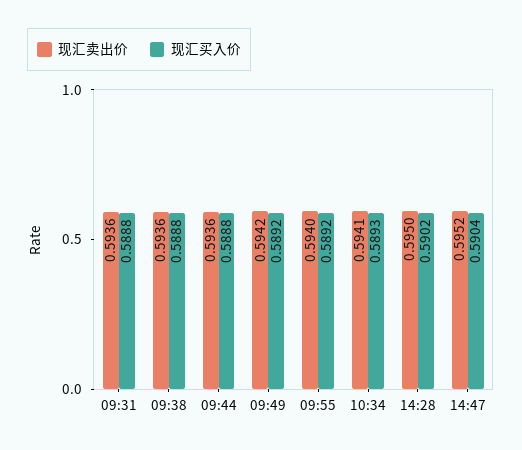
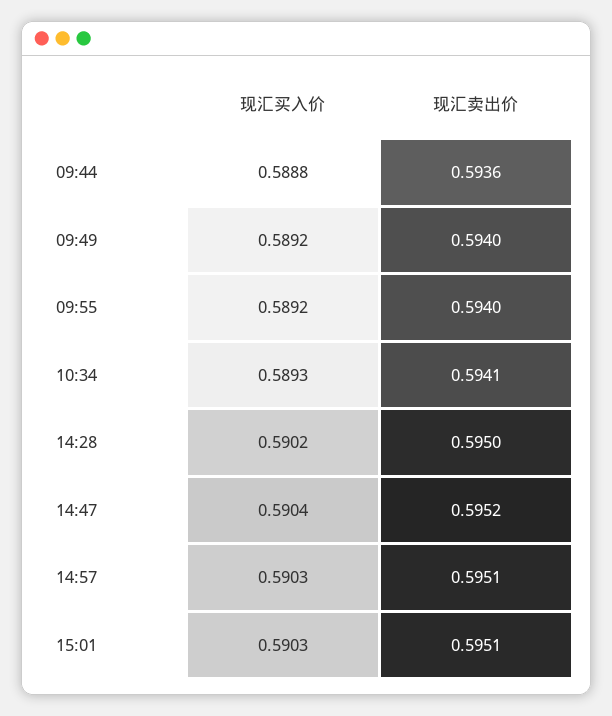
现汇卖出价, 09:31: 0.5936 -> none
现汇买入价, 09:31: 0.5888 -> none
现汇卖出价, 09:38: 0.5936 -> none
现汇买入价, 09:38: 0.5888 -> none
现汇卖出价, 09:49: 0.5942 -> 0.594
现汇买入价, 14:57: none -> 0.5903
现汇卖出价, 14:57: none -> 0.5951
现汇买入价, 15:01: none -> 0.5903
现汇卖出价, 15:01: none -> 0.5951

